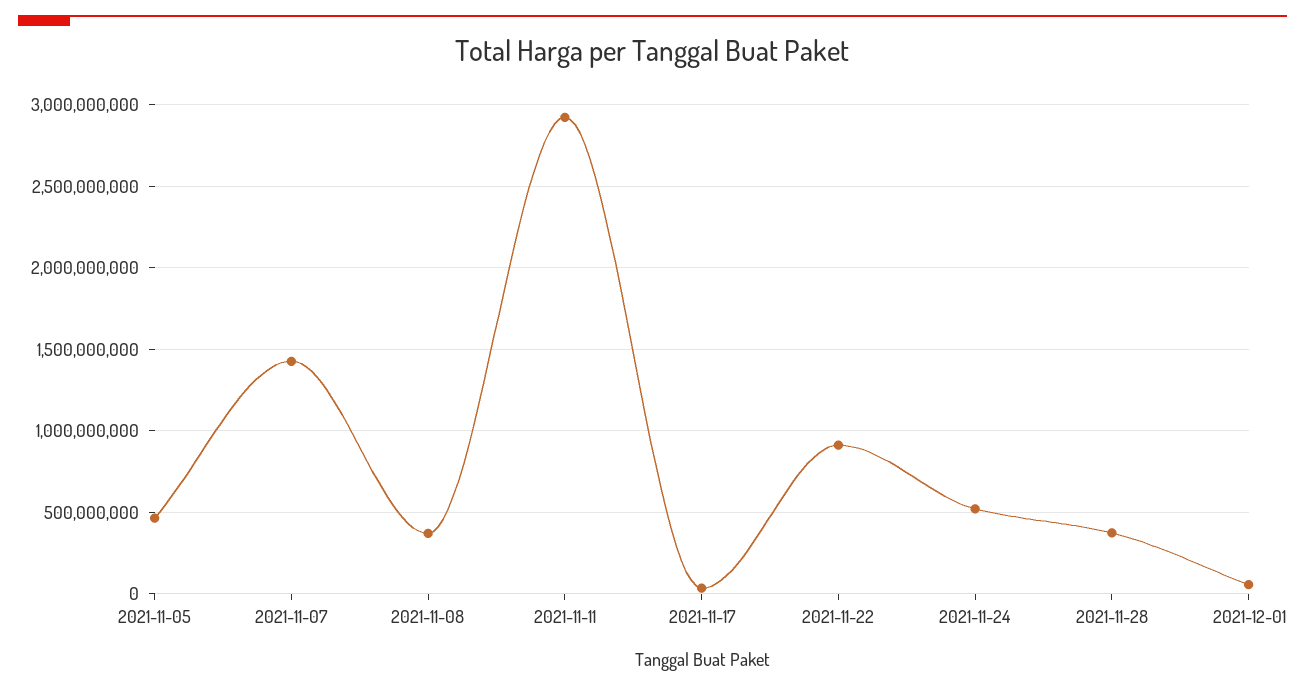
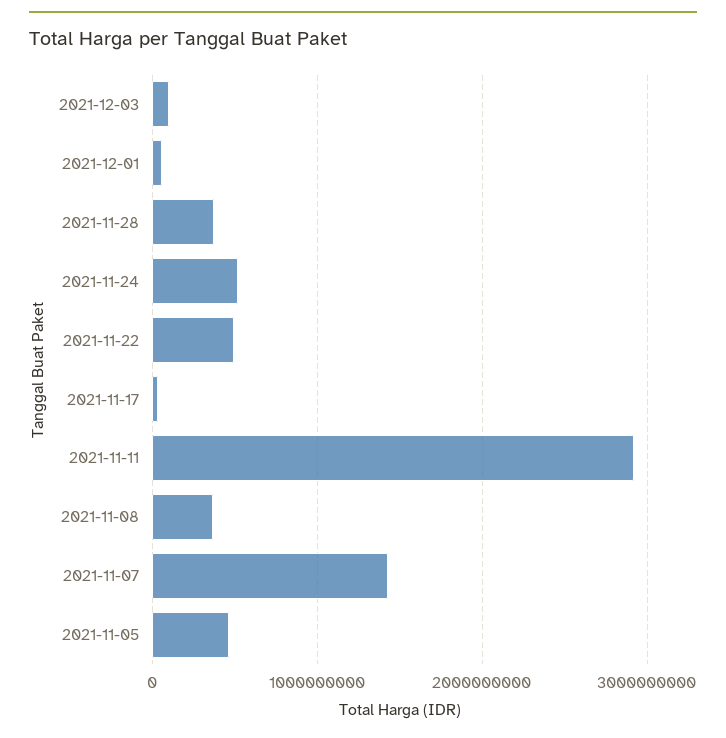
2021-11-22: 900000000 -> 500000000
2021-12-03: none -> 100000000

